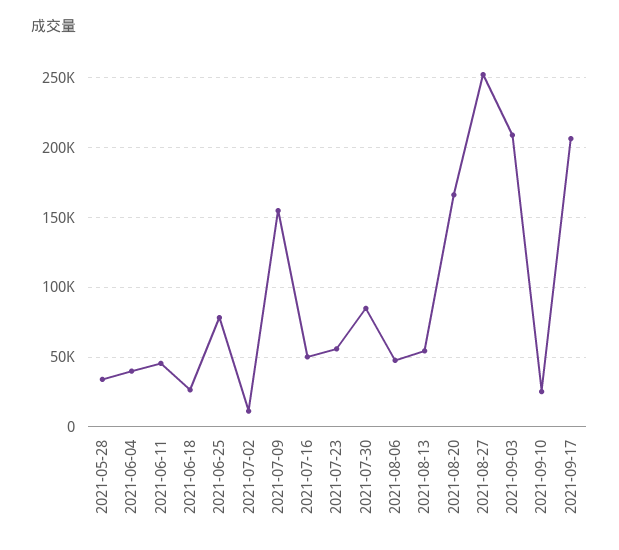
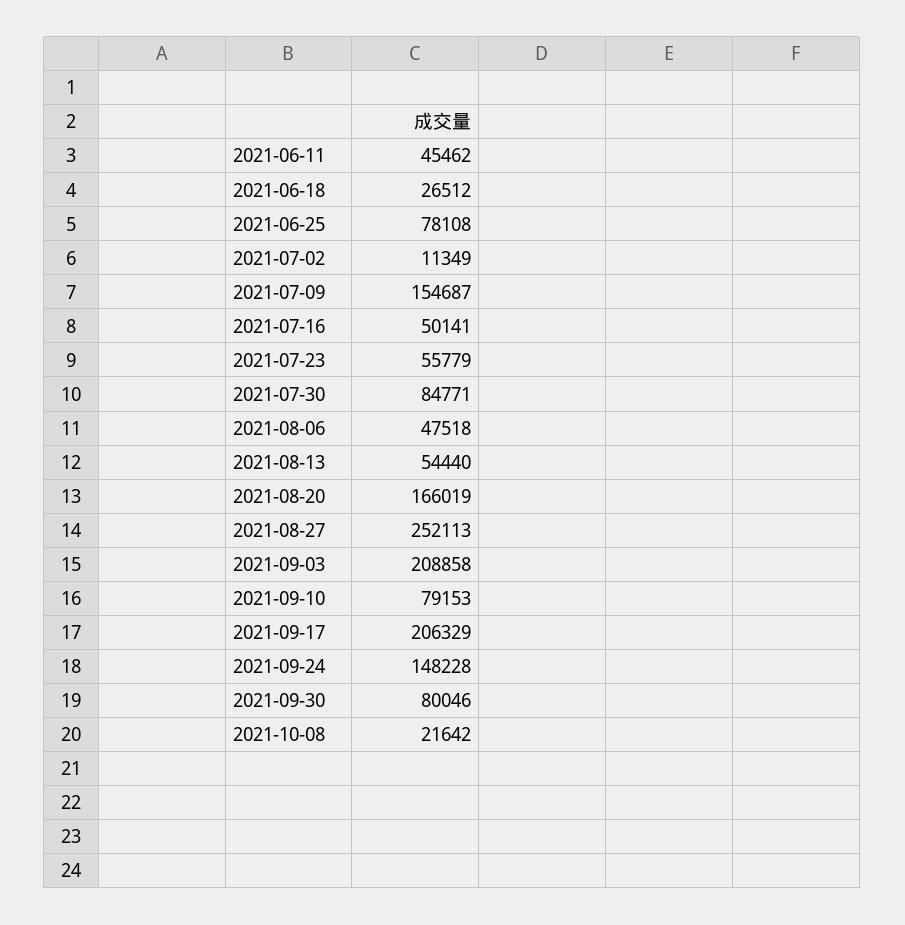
2021-05-28: 35000 -> none
2021-06-04: 40000 -> none
2021-09-10: 25000 -> 79153
2021-09-24: none -> 148228
2021-09-30: none -> 80046
2021-10-08: none -> 21642

